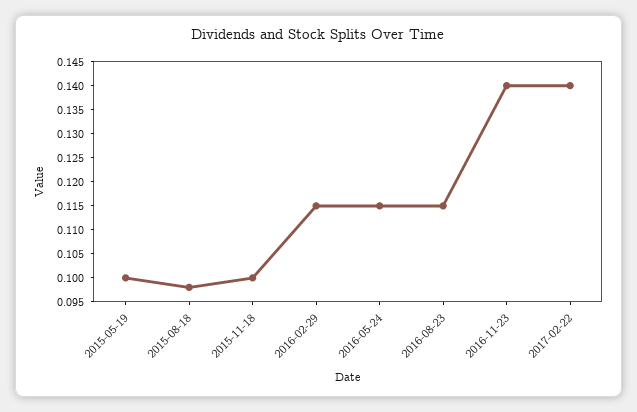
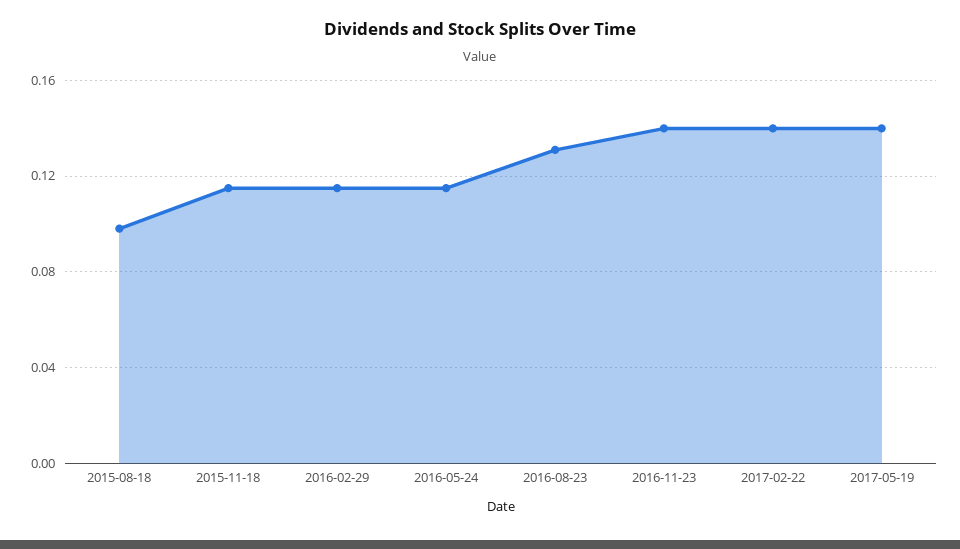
2015-05-19: 0.1 -> none
2015-11-18: 0.1 -> 0.115
2016-08-23: 0.115 -> 0.13
2017-05-19: none -> 0.14

